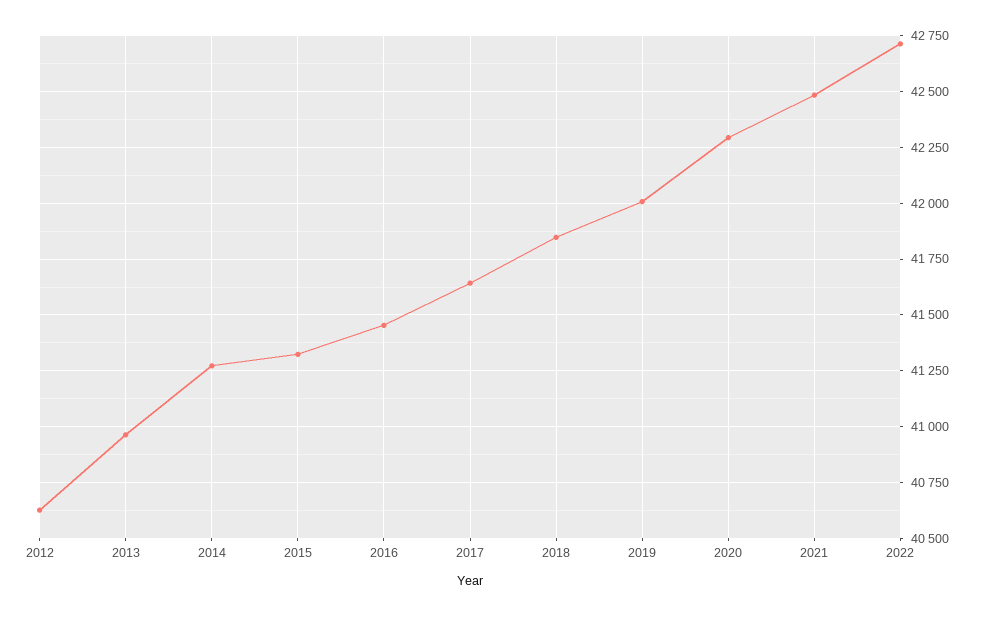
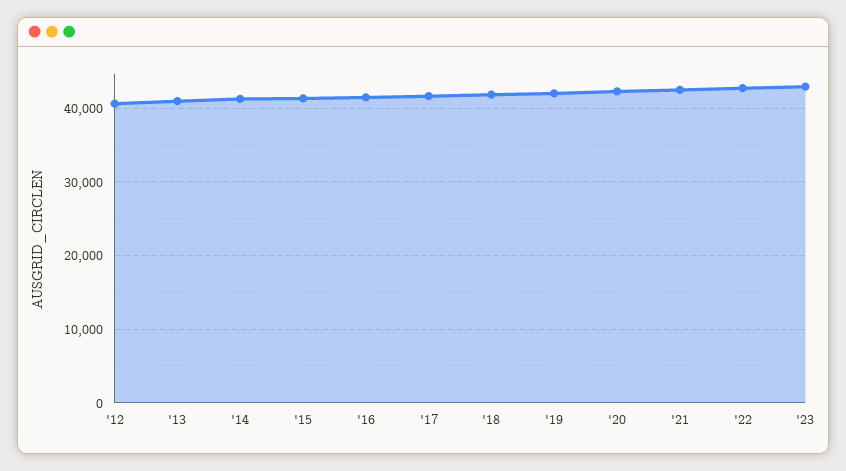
'23: none -> 43000

